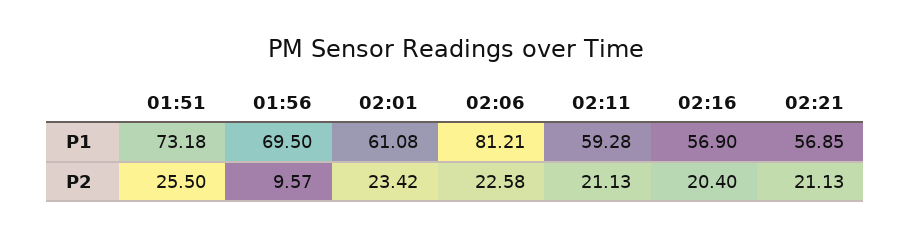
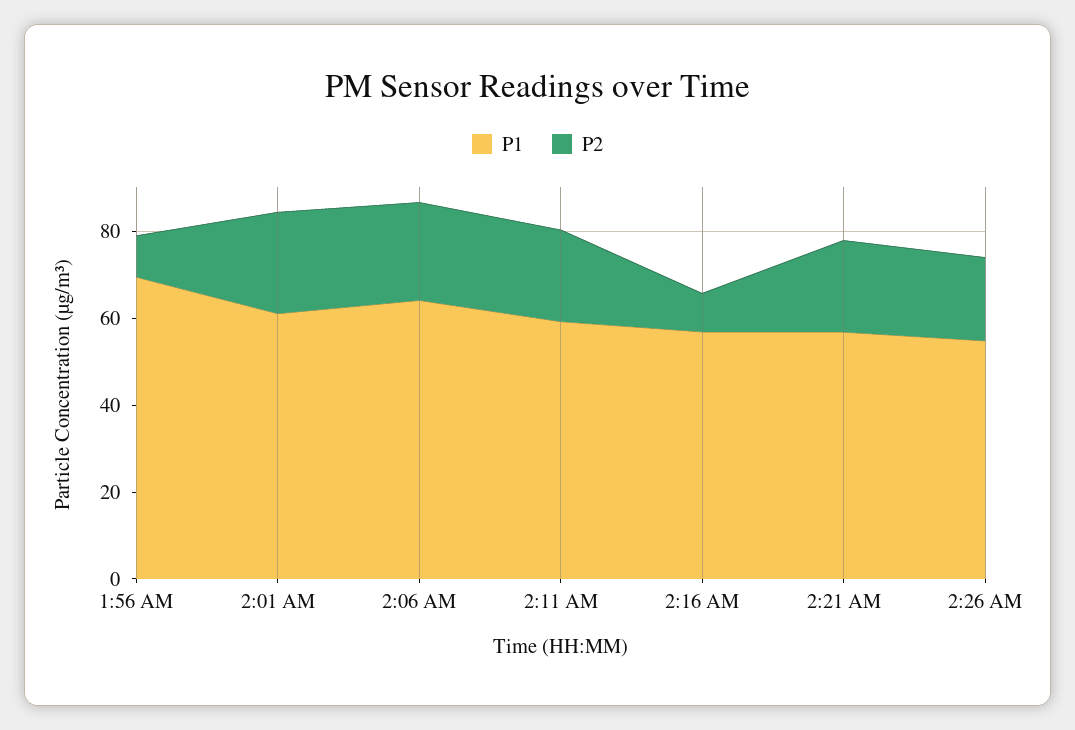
P1, 01:51: 73.18 -> none
P1, 02:06: 81.21 -> 65
P2, 01:51: 25.5 -> none
P2, 02:16: 20.4 -> 10
P1, 2:26 AM: none -> 55
P2, 2:26 AM: none -> 20

